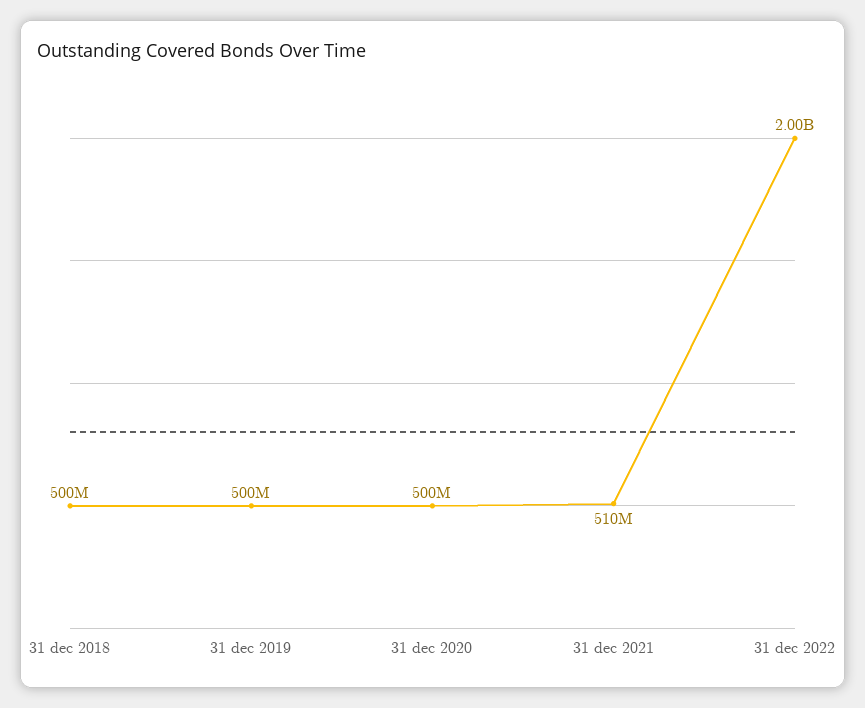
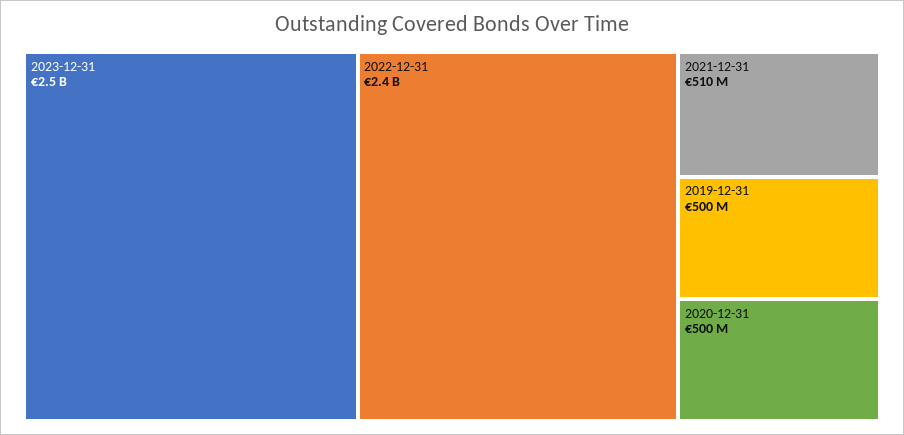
31 dec 2018: 500000000 -> none
31 dec 2022: 2000000000 -> 2400000000
2023-12-31: none -> 2500000000

